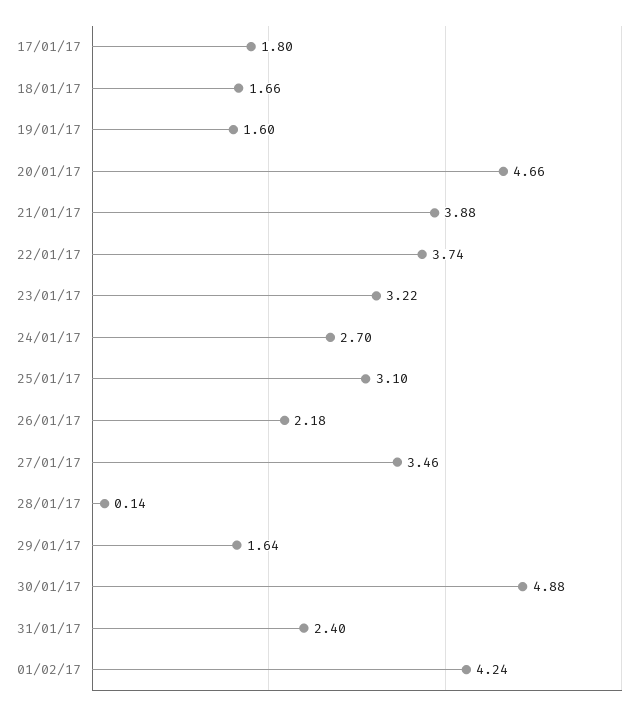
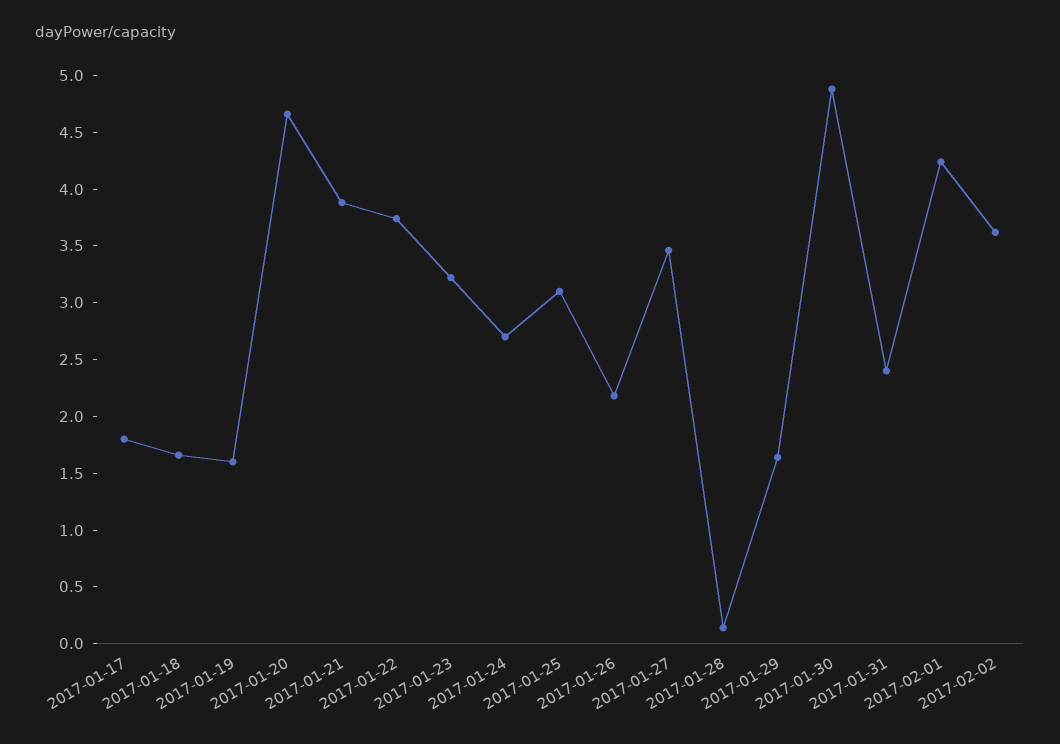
2017-02-02: none -> 3.6

